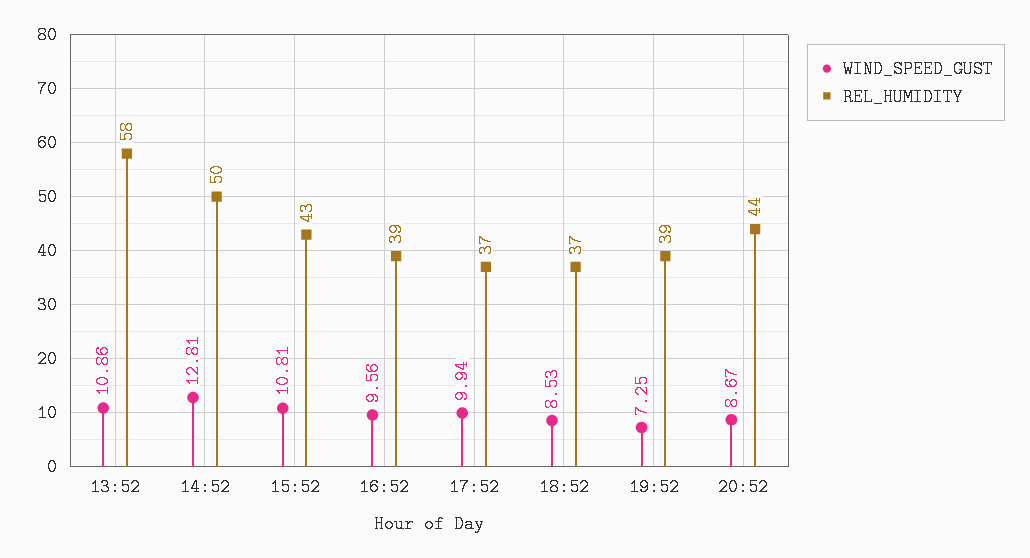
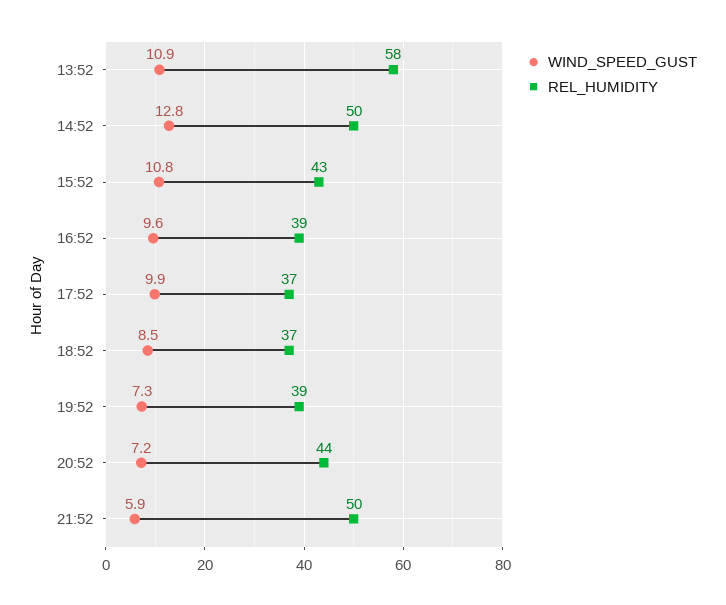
WIND_SPEED_GUST, 20:52: 8.67 -> 7.2
WIND_SPEED_GUST, 21:52: none -> 5.9
REL_HUMIDITY, 21:52: none -> 50

